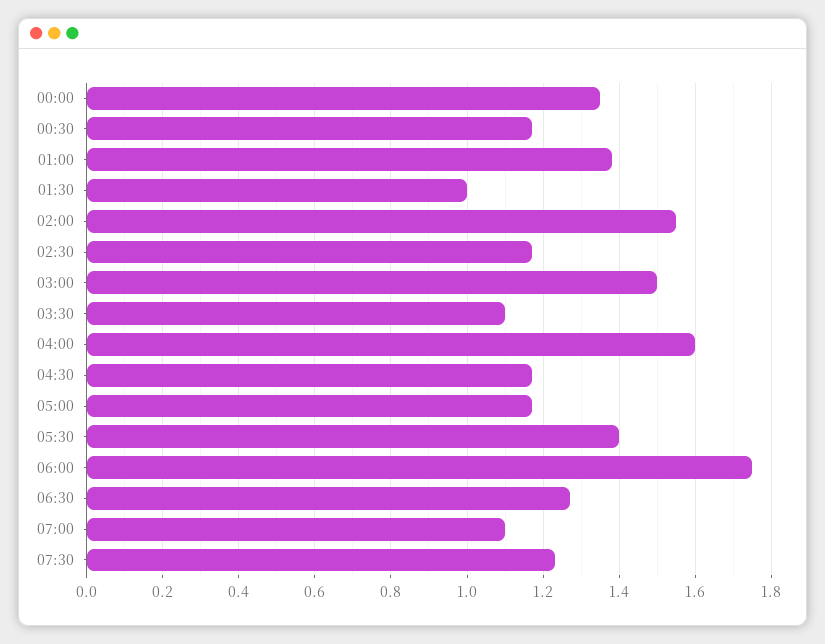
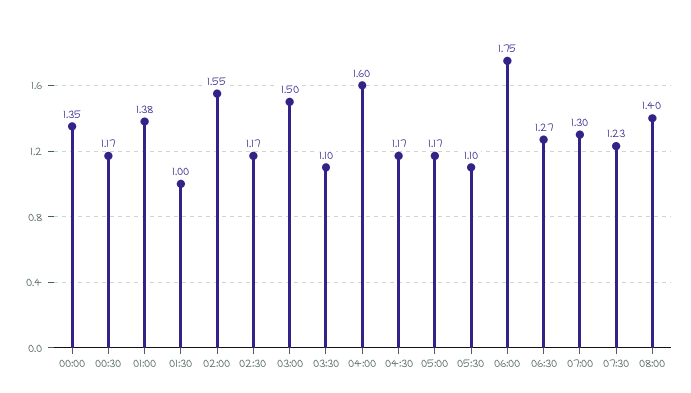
05:30: 1.4 -> 1.1
07:00: 1.1 -> 1.3
08:00: none -> 1.4

